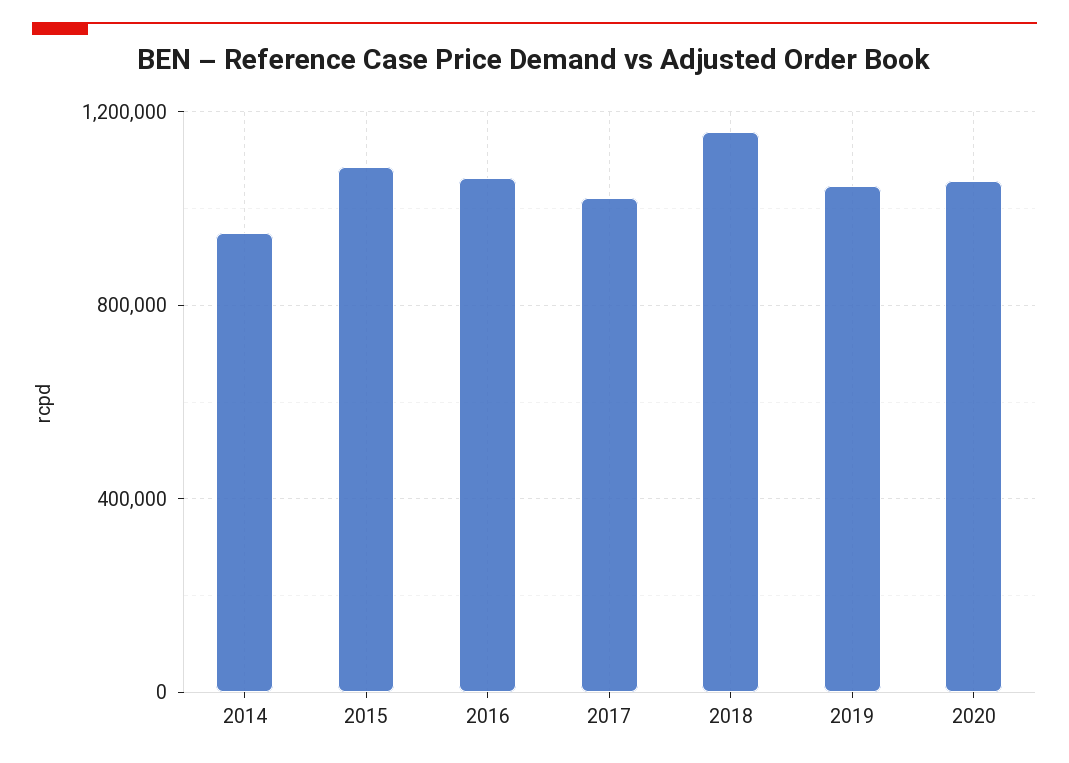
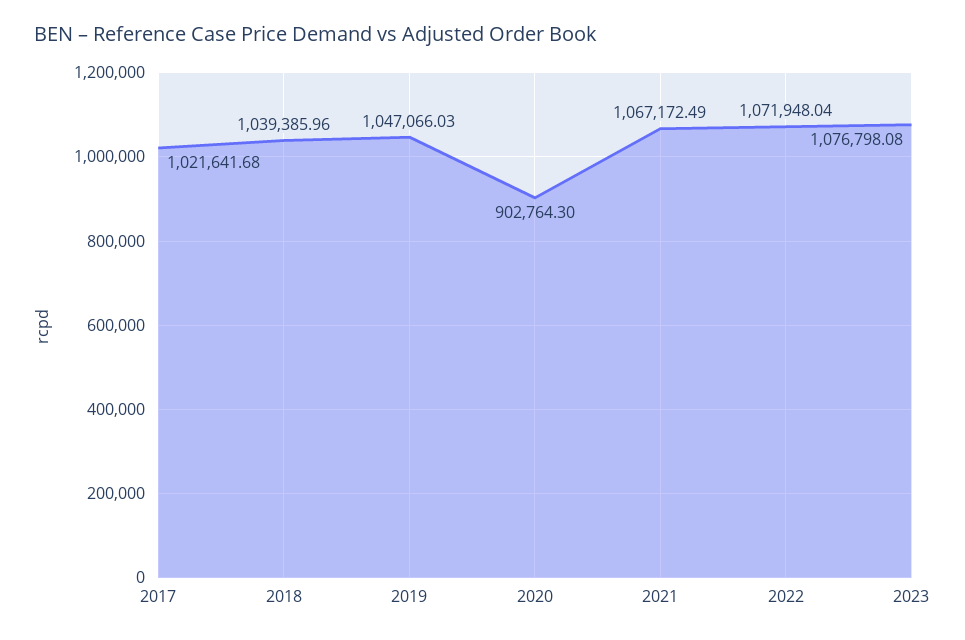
2014: 950000 -> none
2015: 1100000 -> none
2016: 1050000 -> none
2018: 1150000 -> 1039385.96
2020: 1050000 -> 902764.3
2021: none -> 1067172.49
2022: none -> 1071948.04
2023: none -> 1076798.08

